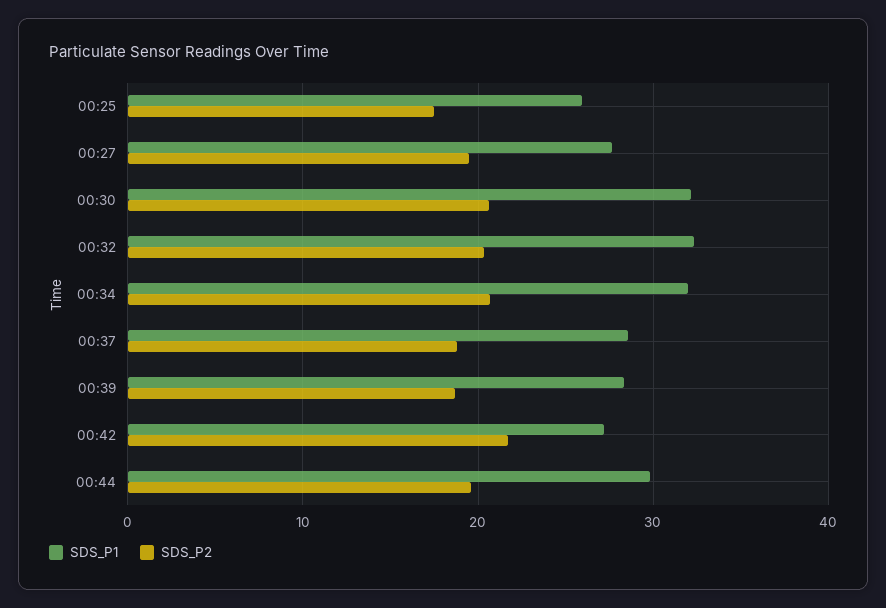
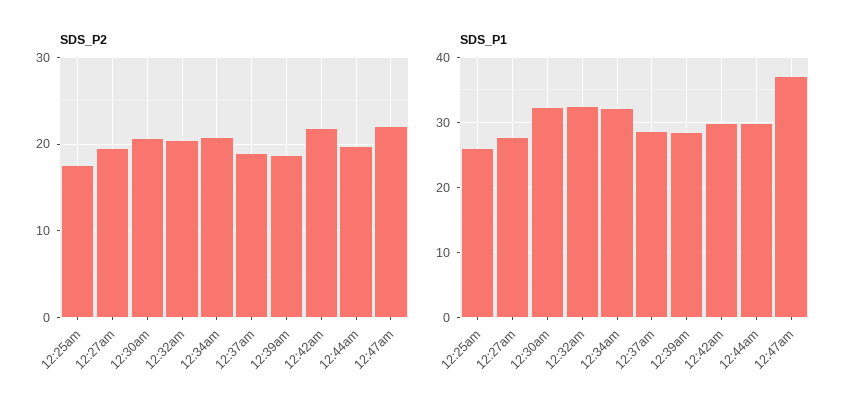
SDS_P1, 00:42: 27 -> 30
SDS_P2, 12:47am: none -> 22
SDS_P1, 12:47am: none -> 37

